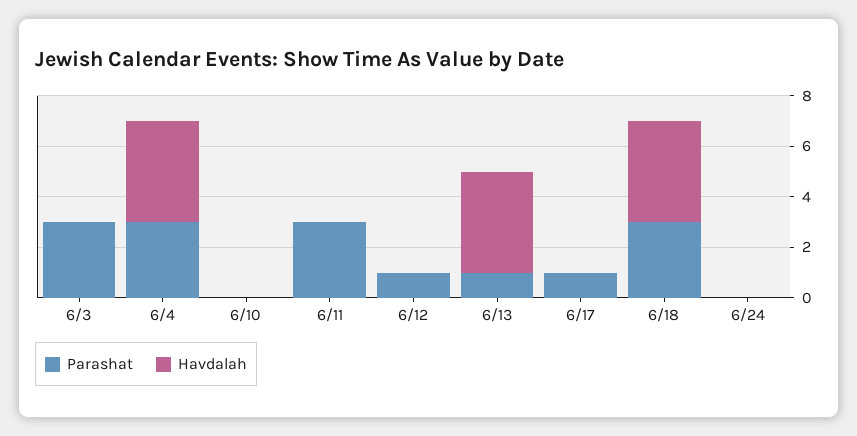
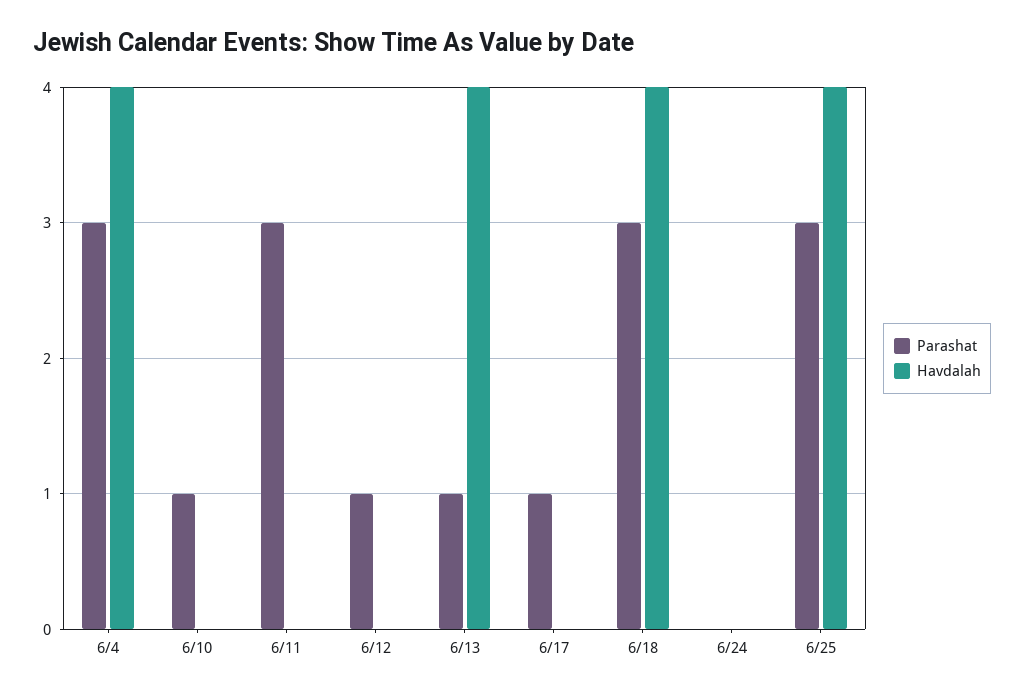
Parashat, 6/3: 3 -> none
Havdalah, 6/3: 0 -> none
Parashat, 6/10: 0 -> 1
Parashat, 6/25: none -> 3
Havdalah, 6/25: none -> 4

